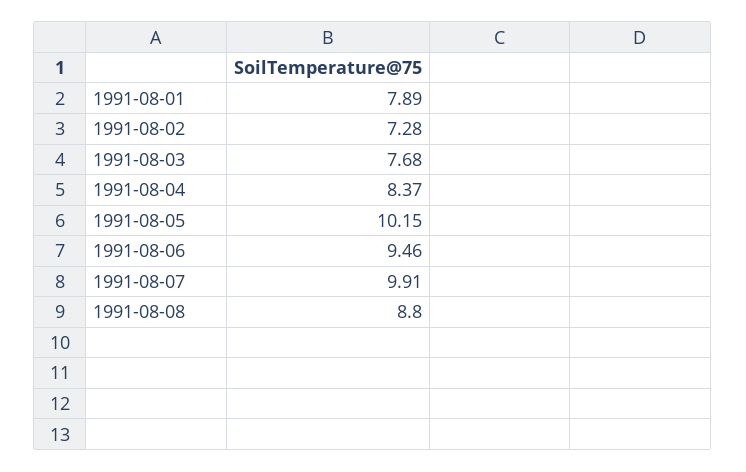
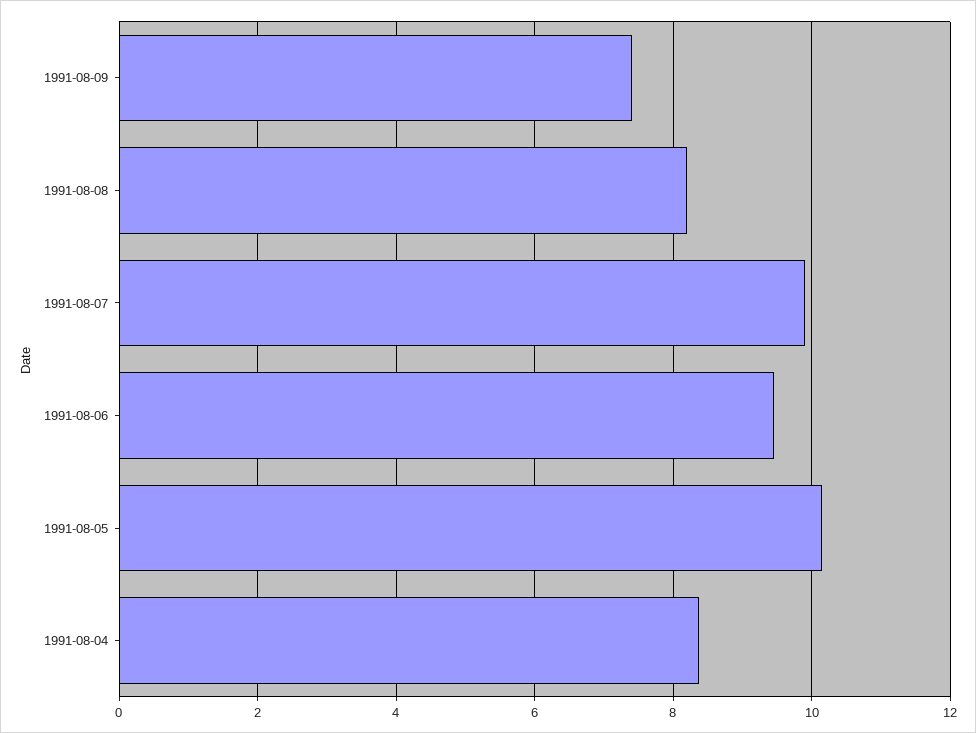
1991-08-01: 7.89 -> none
1991-08-02: 7.28 -> none
1991-08-03: 7.68 -> none
1991-08-08: 8.8 -> 8.2
1991-08-09: none -> 7.4

